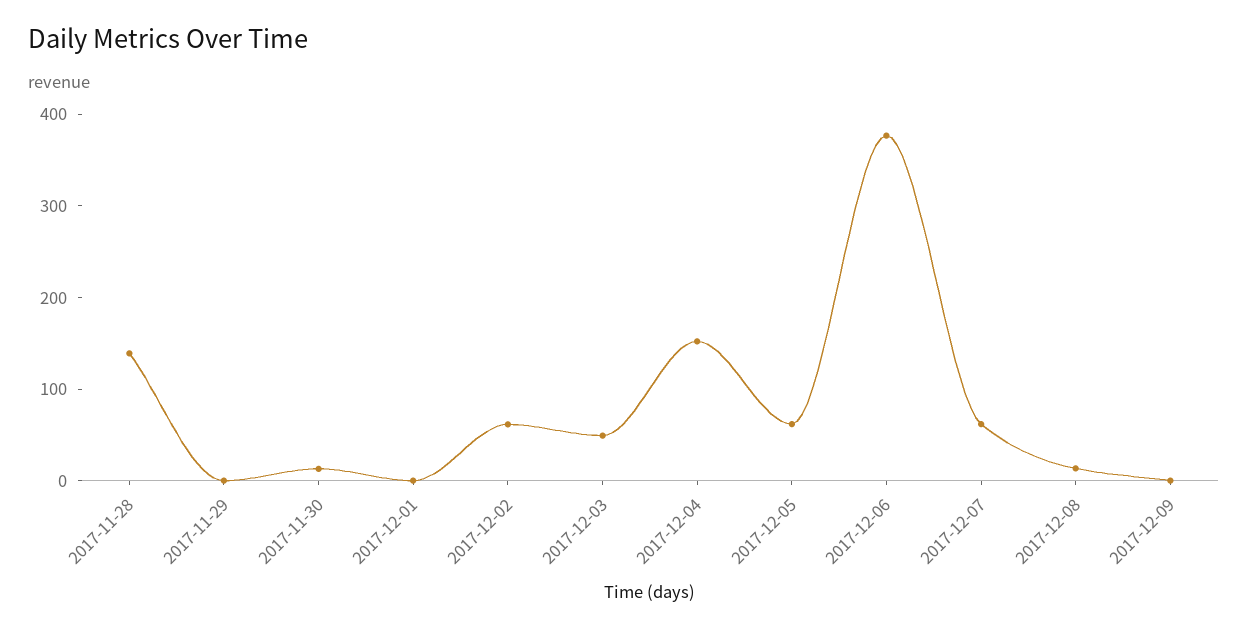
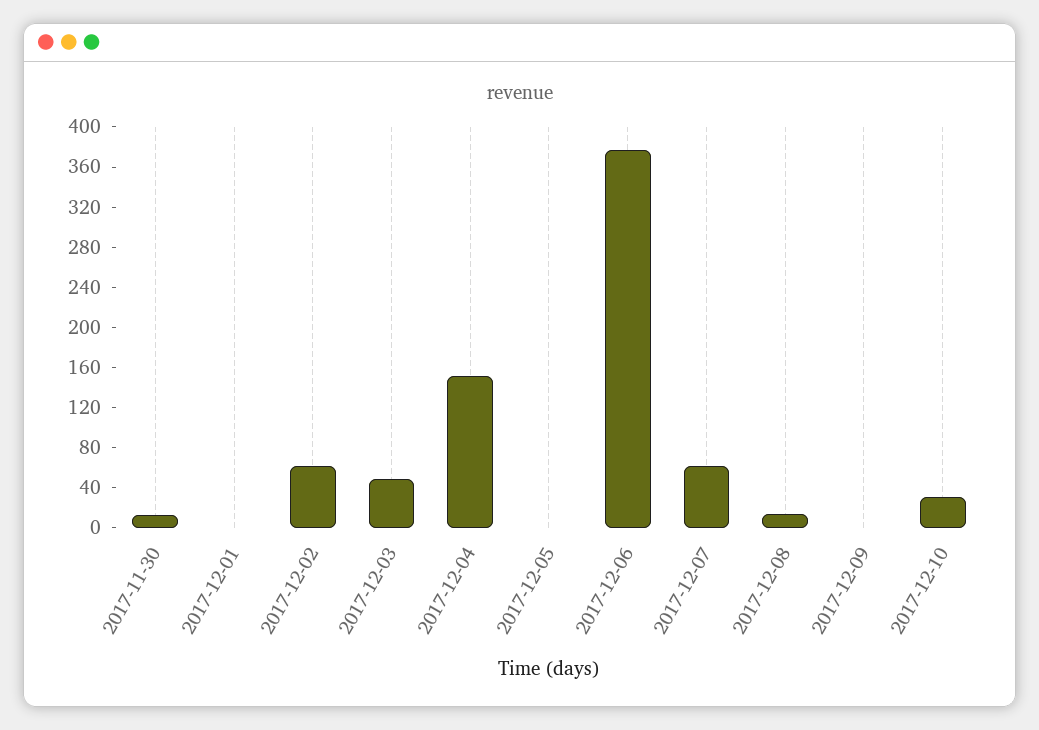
2017-11-28: 140 -> none
2017-11-29: 0 -> none
2017-12-05: 60 -> 0
2017-12-10: none -> 30

